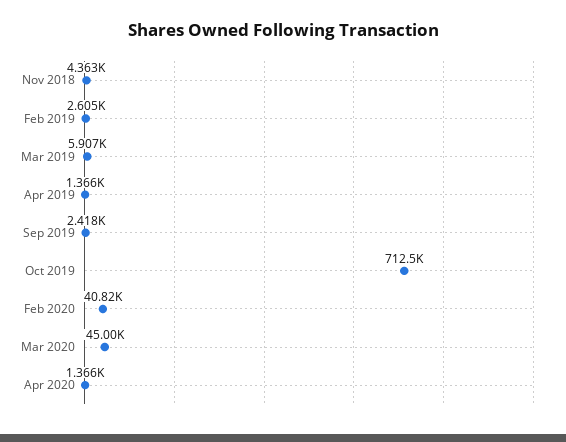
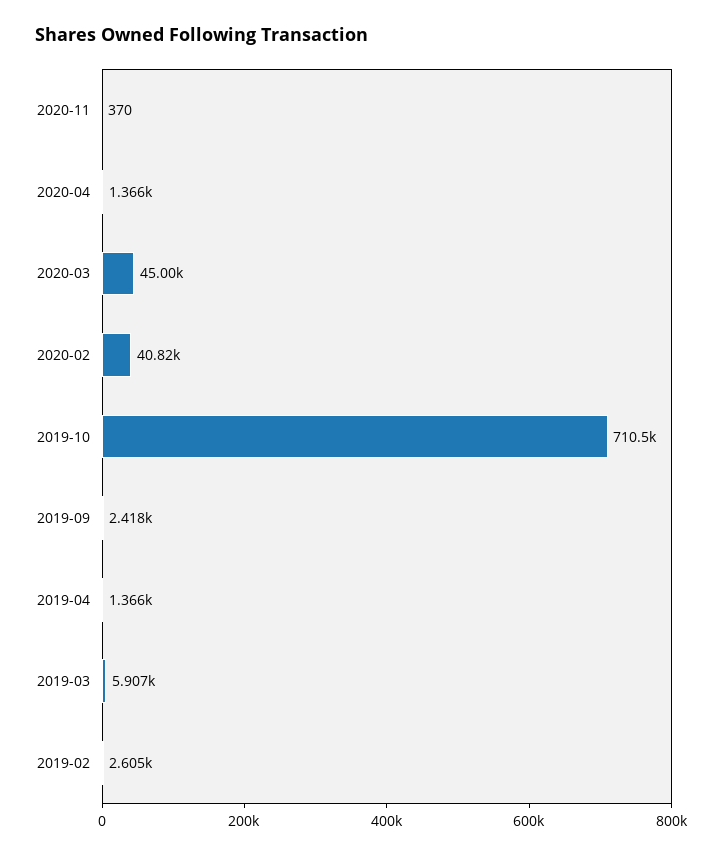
Nov 2018: 4363 -> none
Oct 2019: 712500 -> 710500
2020-11: none -> 370

